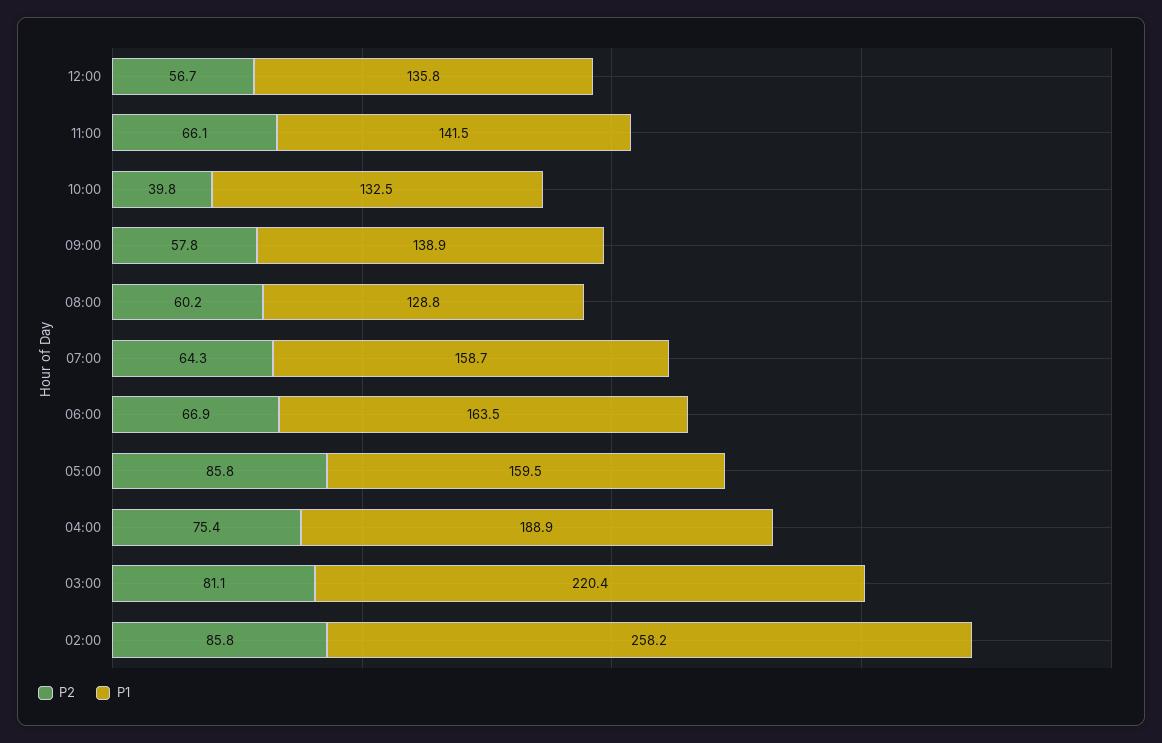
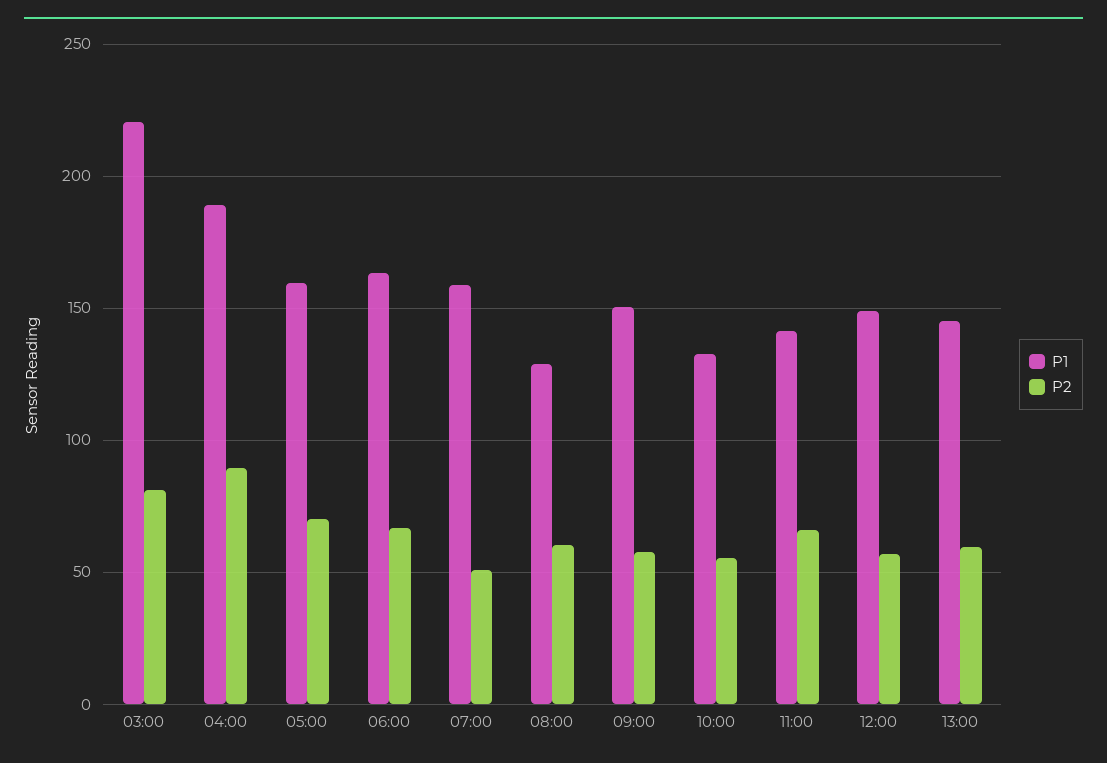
P1, 12:00: 135.8 -> 150
P2, 10:00: 39.8 -> 55
P1, 09:00: 138.9 -> 150
P2, 07:00: 64.3 -> 50
P2, 05:00: 85.8 -> 70
P2, 04:00: 75.4 -> 90
P2, 02:00: 85.8 -> none
P1, 02:00: 258.2 -> none
P1, 13:00: none -> 145
P2, 13:00: none -> 60

